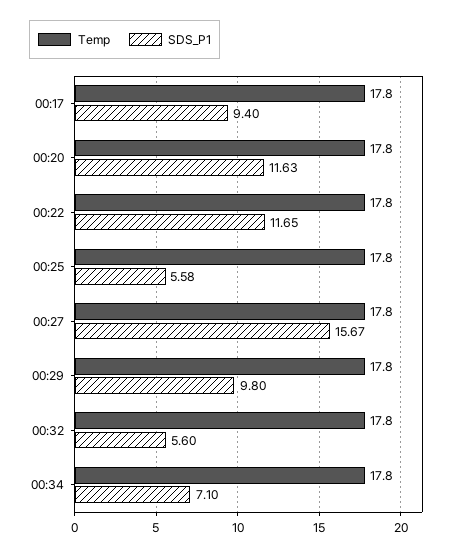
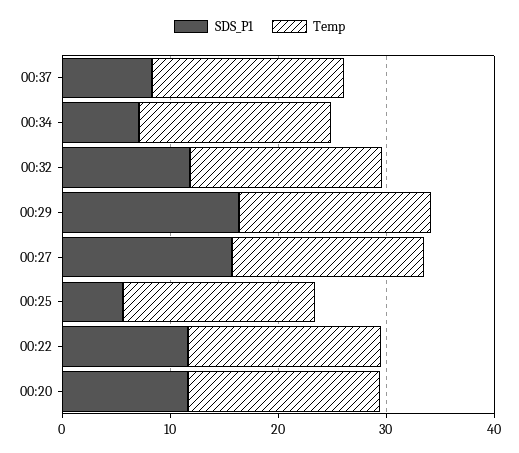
Temp, 00:17: 17.8 -> none
SDS_P1, 00:17: 9.4 -> none
SDS_P1, 00:29: 9.8 -> 16
SDS_P1, 00:32: 5.6 -> 12
SDS_P1, 00:37: none -> 8
Temp, 00:37: none -> 18

